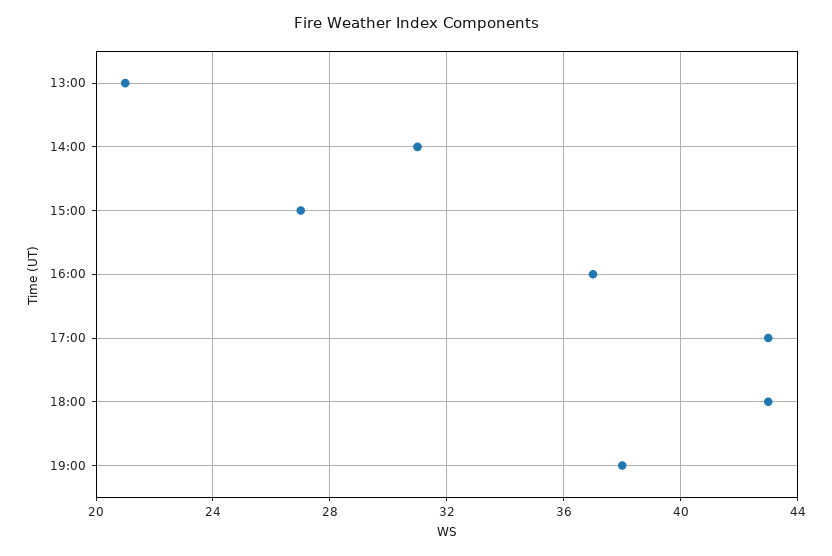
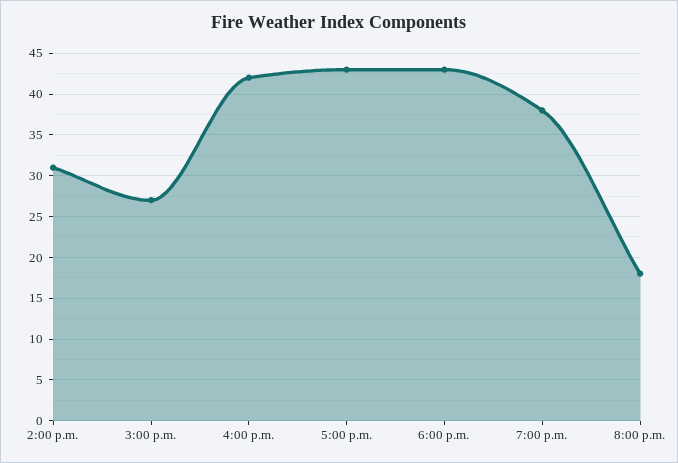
13:00: 21 -> none
16:00: 37 -> 42
8:00 p.m.: none -> 18

